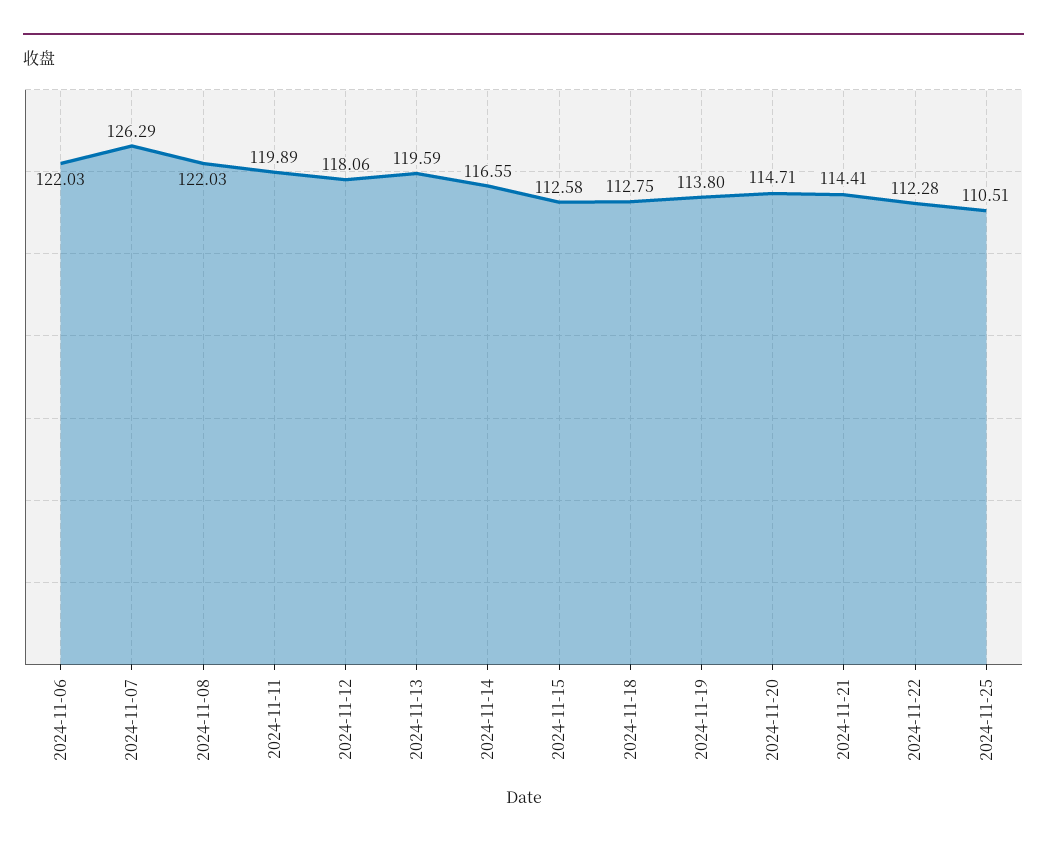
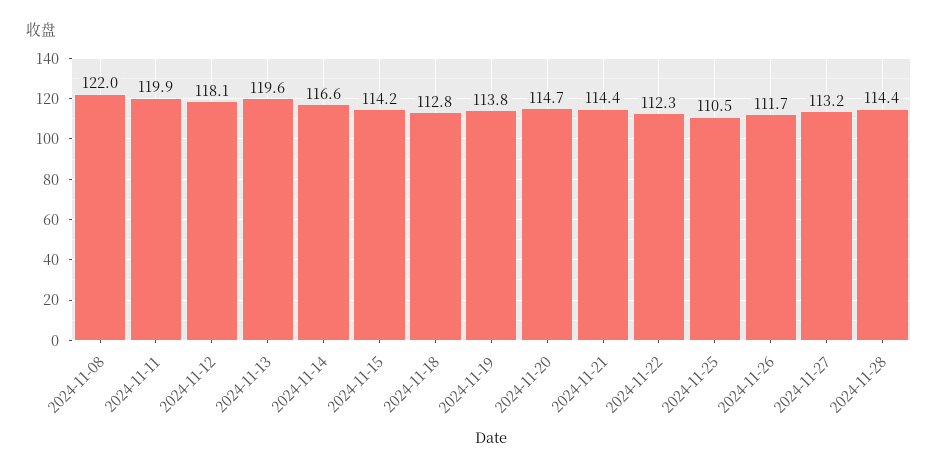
2024-11-06: 122.03 -> none
2024-11-07: 126.29 -> none
2024-11-15: 112.58 -> 114.2
2024-11-26: none -> 111.7
2024-11-27: none -> 113.2
2024-11-28: none -> 114.4

